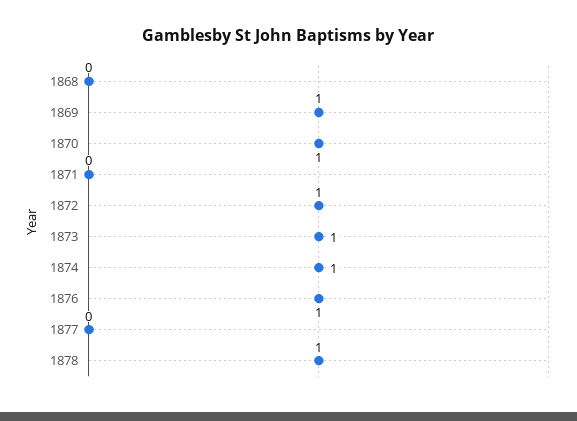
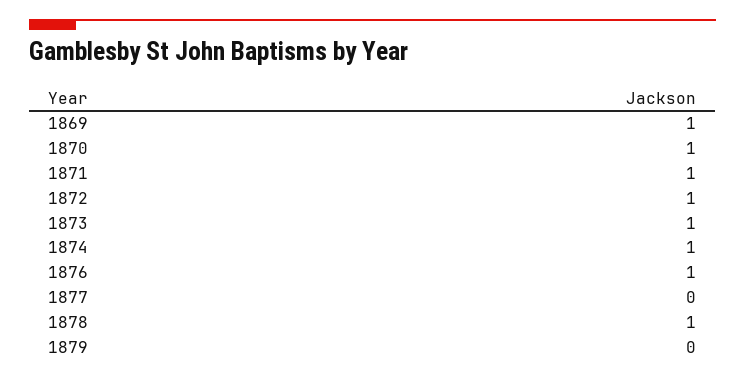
1868: 0 -> none
1871: 0 -> 1
1879: none -> 0

